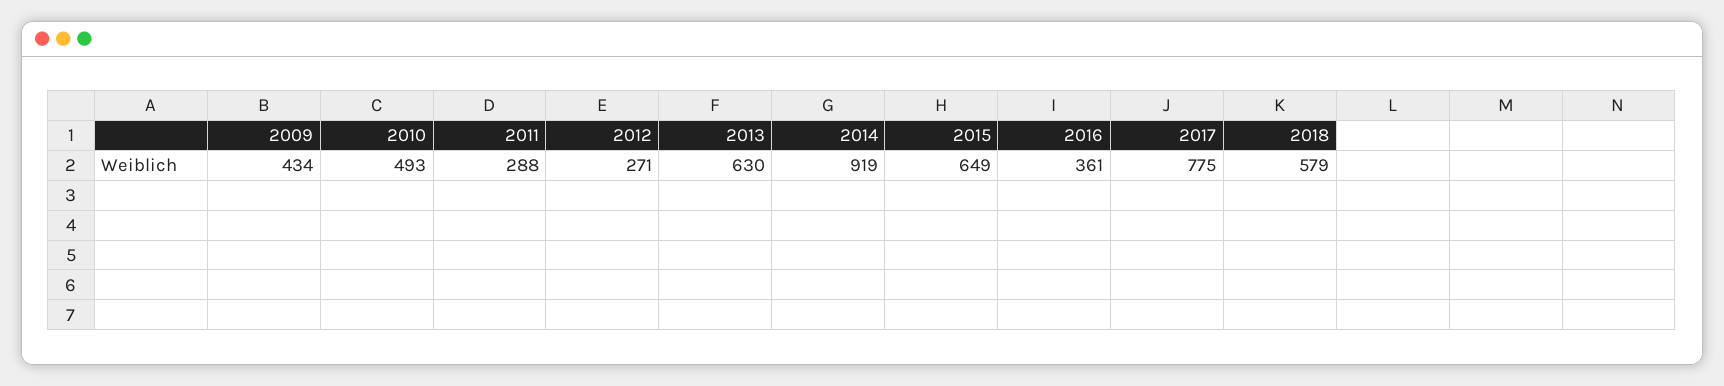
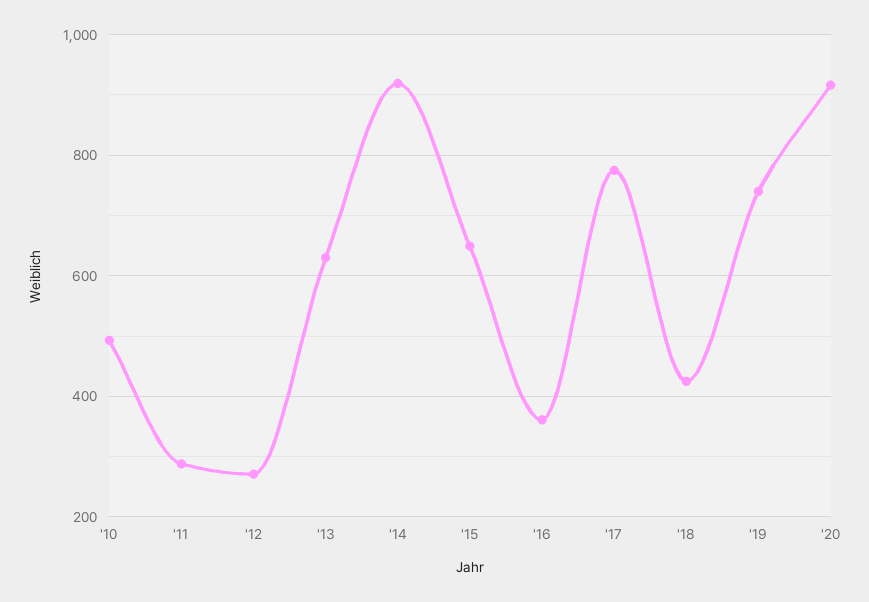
2009: 434 -> none
2018: 579 -> 420
'19: none -> 740
'20: none -> 920

